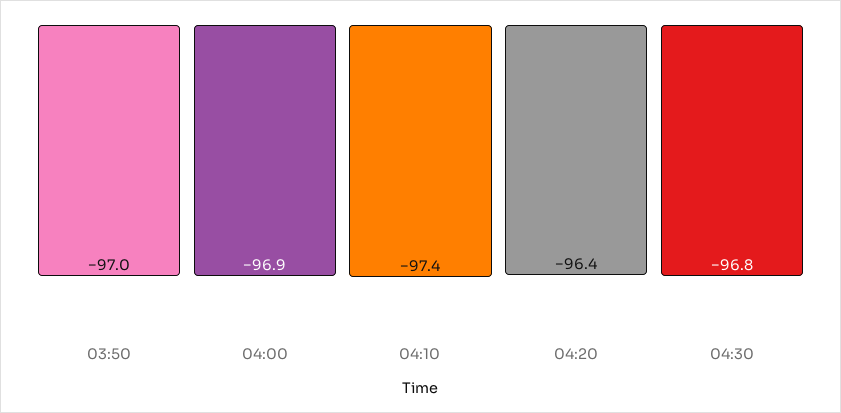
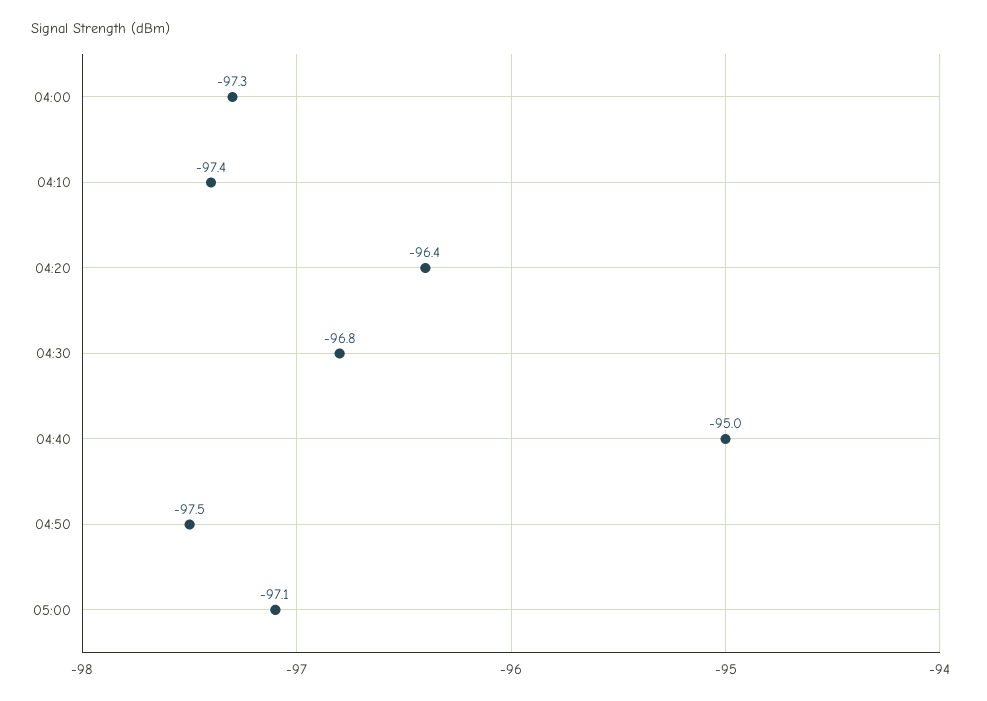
03:50: -97 -> none
04:00: -96.9 -> -97.3
04:40: none -> -95
04:50: none -> -97.5
05:00: none -> -97.1

